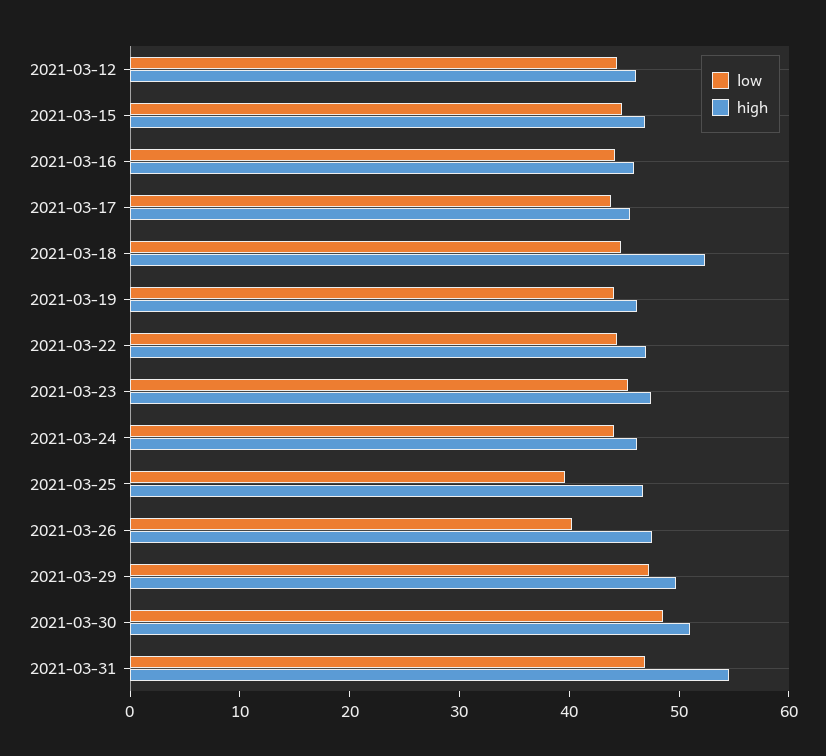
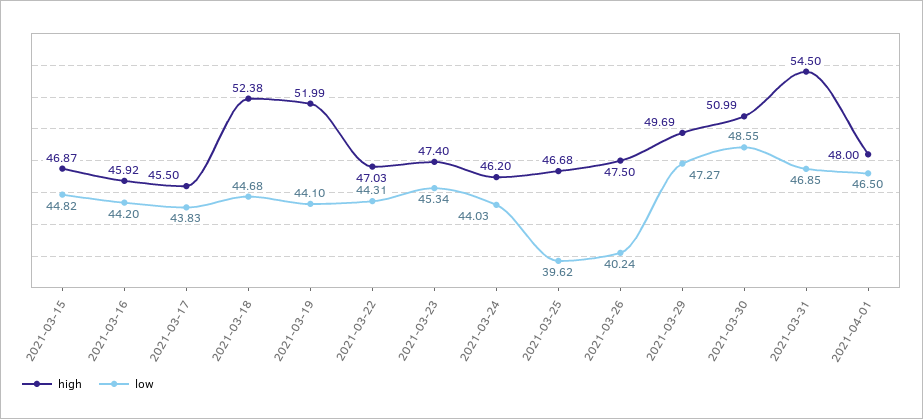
low, 2021-03-12: 44 -> none
high, 2021-03-12: 46 -> none
high, 2021-03-19: 46 -> 51.99
high, 2021-04-01: none -> 48
low, 2021-04-01: none -> 46.5

